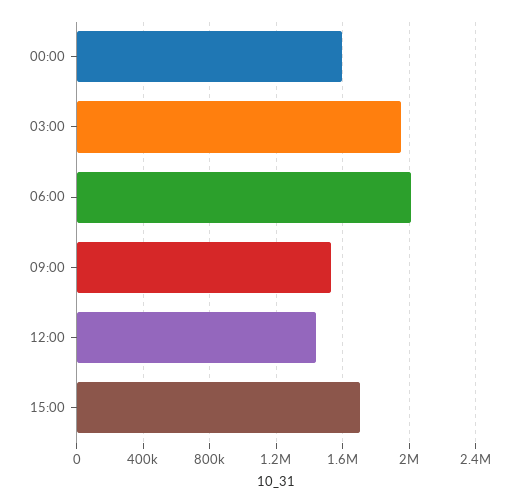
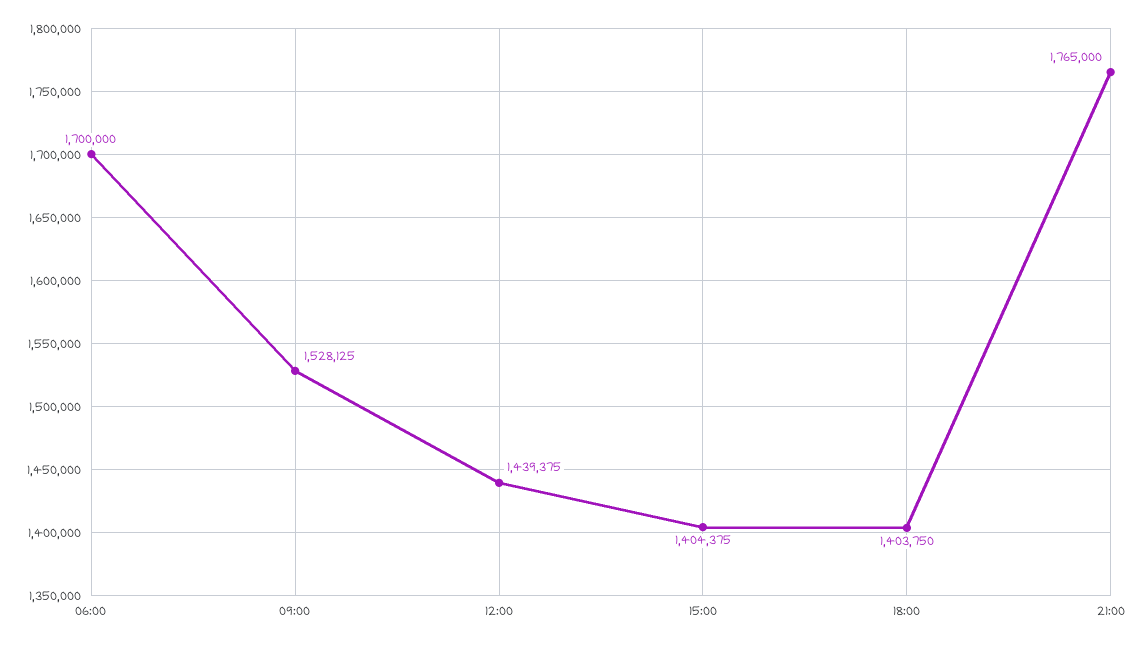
00:00: 1600000 -> none
03:00: 1950000 -> none
06:00: 2000000 -> 1700000
15:00: 1700000 -> 1404375
18:00: none -> 1403750
21:00: none -> 1765000

